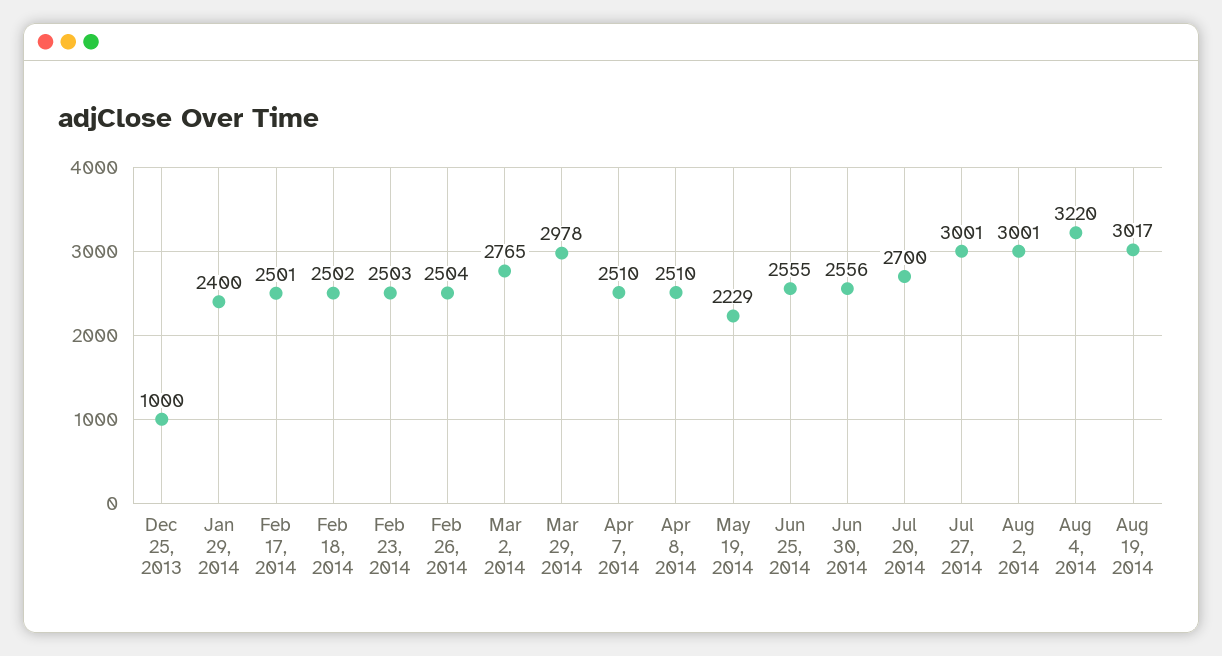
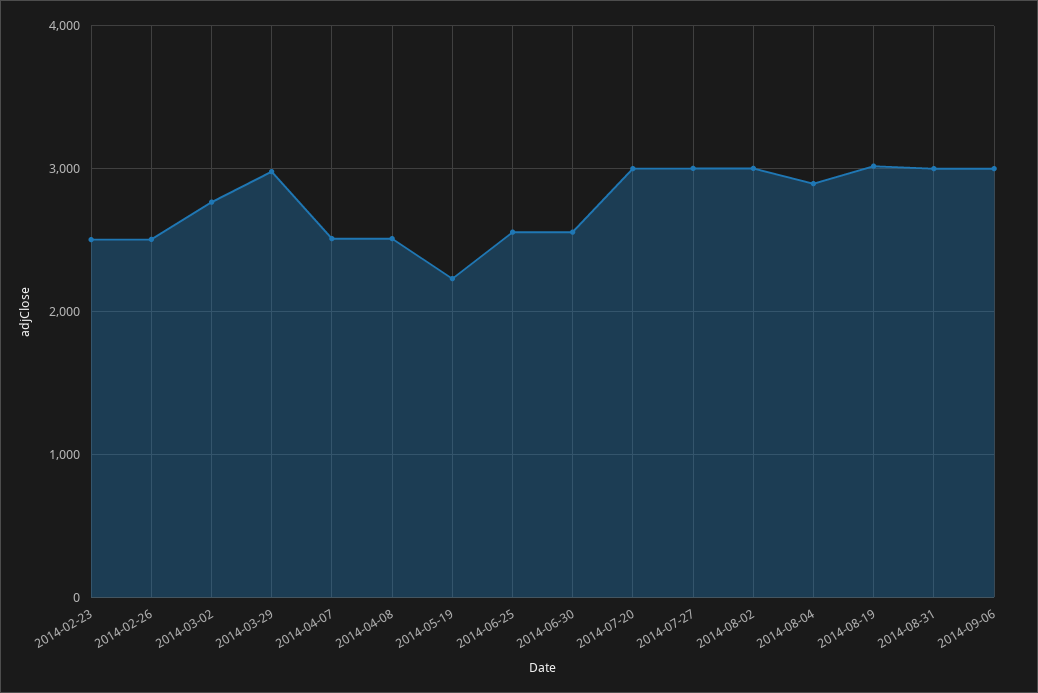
Dec 25, 2013: 1000 -> none
Jan 29, 2014: 2400 -> none
Feb 17, 2014: 2501 -> none
Feb 18, 2014: 2502 -> none
Jul 20, 2014: 2700 -> 3000
Aug 4, 2014: 3220 -> 2900
2014-08-31: none -> 3000
2014-09-06: none -> 3000

